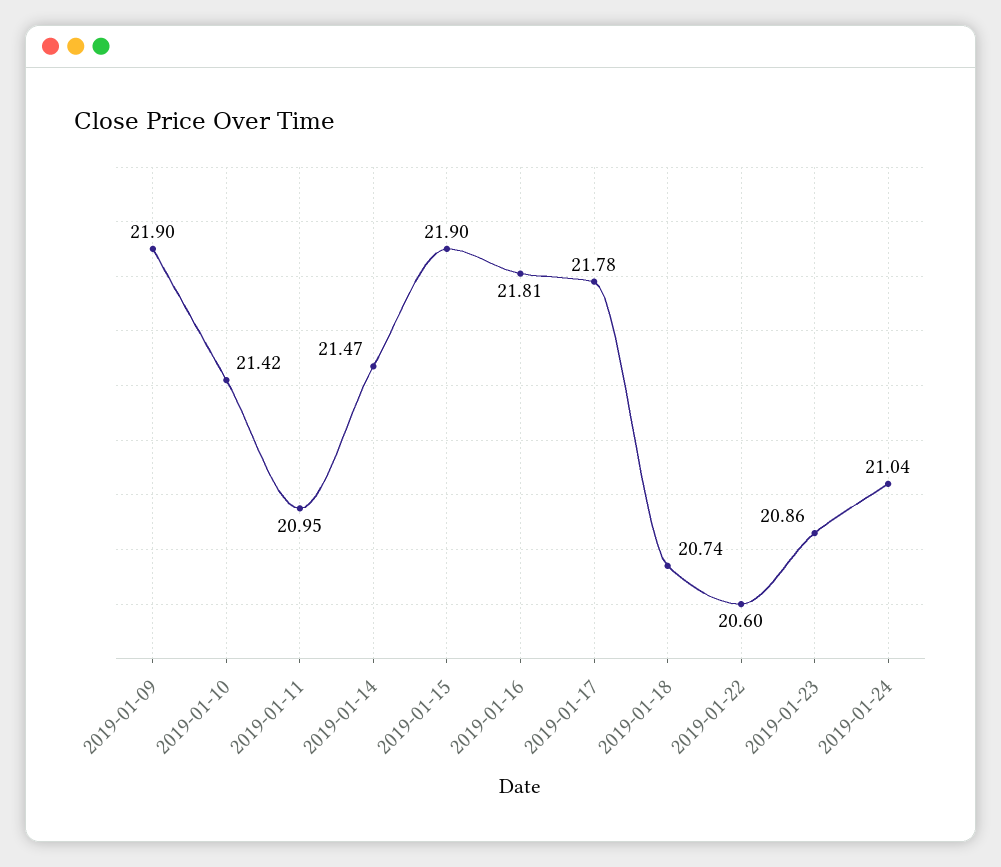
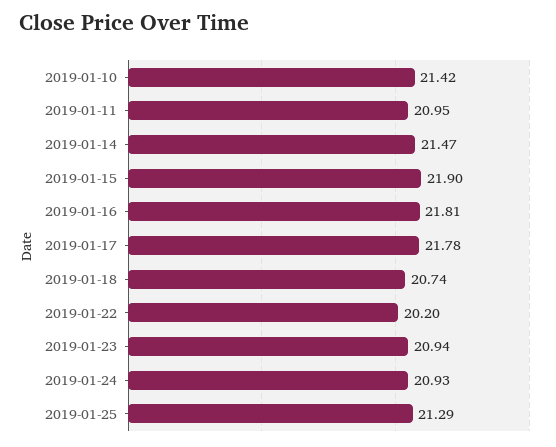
2019-01-09: 21.9 -> none
2019-01-22: 20.6 -> 20.2
2019-01-23: 20.86 -> 20.94
2019-01-24: 21.04 -> 20.93
2019-01-25: none -> 21.29

